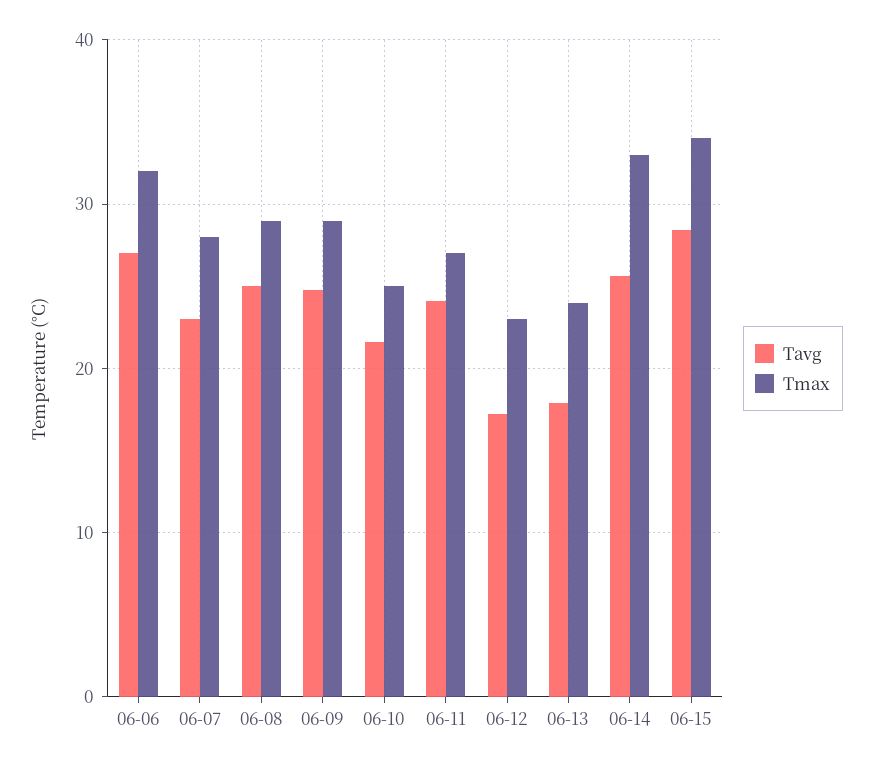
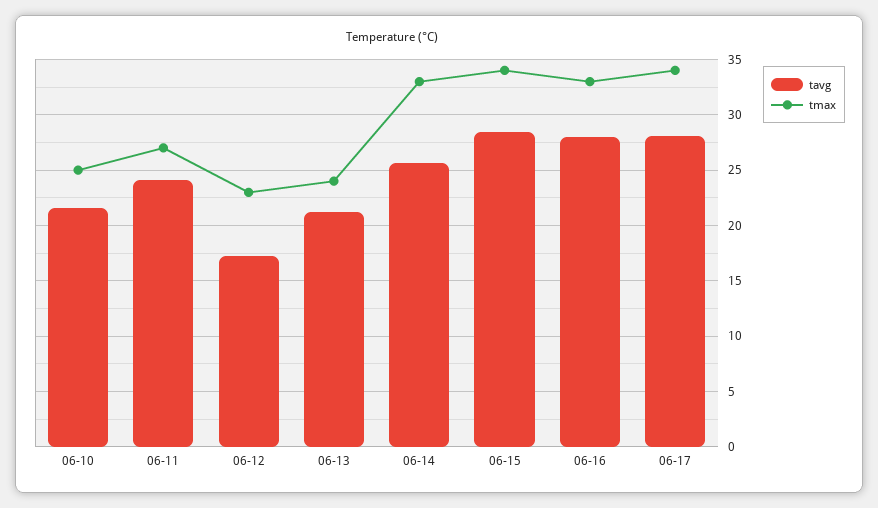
Tavg, 06-06: 27 -> none
Tmax, 06-06: 32 -> none
Tavg, 06-07: 23 -> none
Tmax, 06-07: 28 -> none
Tavg, 06-08: 25 -> none
Tmax, 06-08: 29 -> none
Tavg, 06-09: 25 -> none
Tmax, 06-09: 29 -> none
Tavg, 06-13: 18 -> 21
Tavg, 06-16: none -> 28
Tmax, 06-16: none -> 33
Tavg, 06-17: none -> 28
Tmax, 06-17: none -> 34

